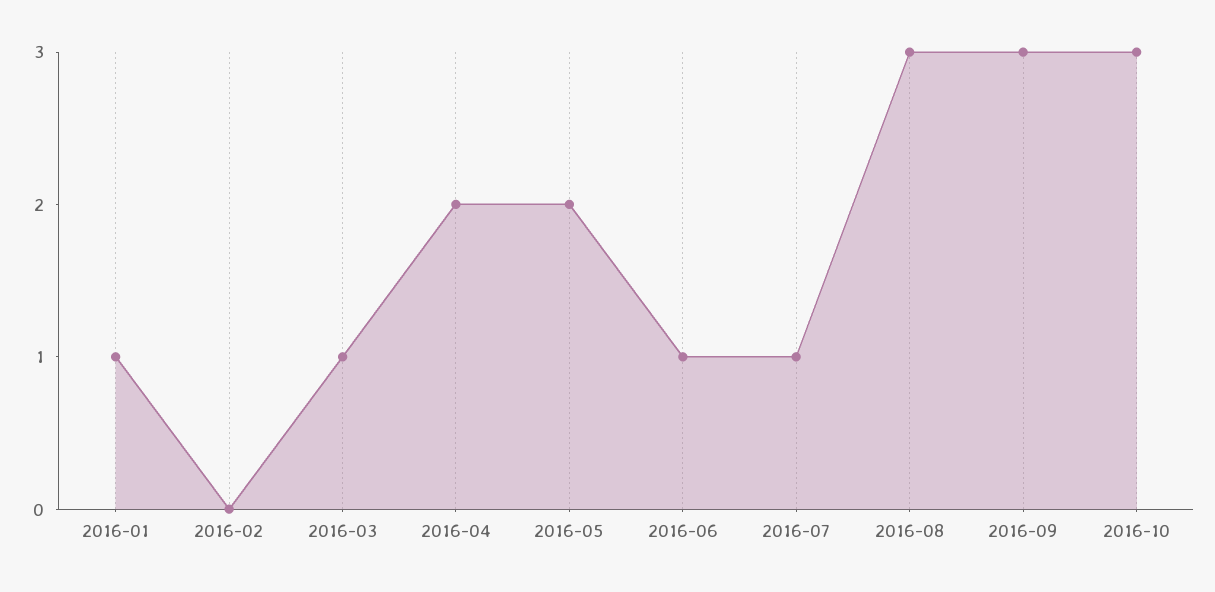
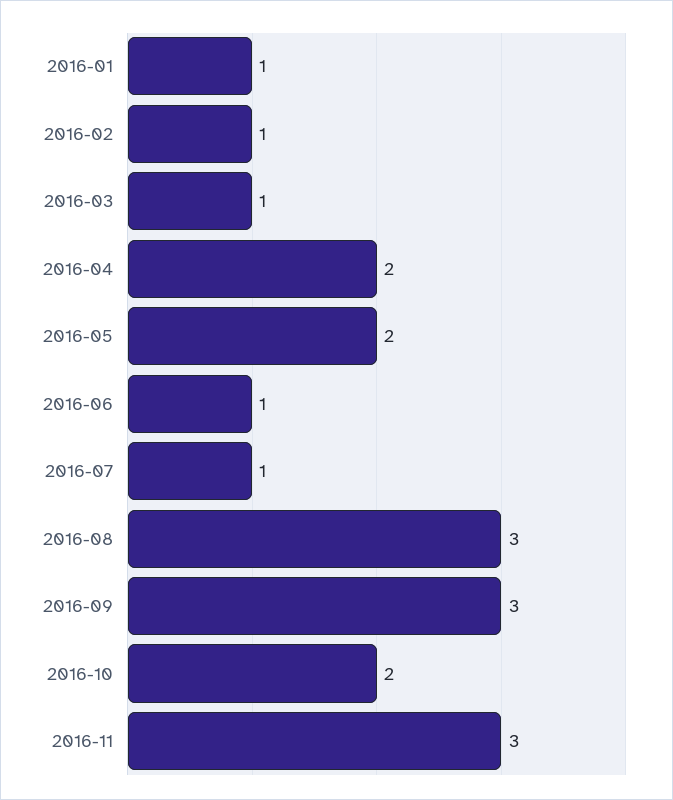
2016-02: 0 -> 1
2016-10: 3 -> 2
2016-11: none -> 3

